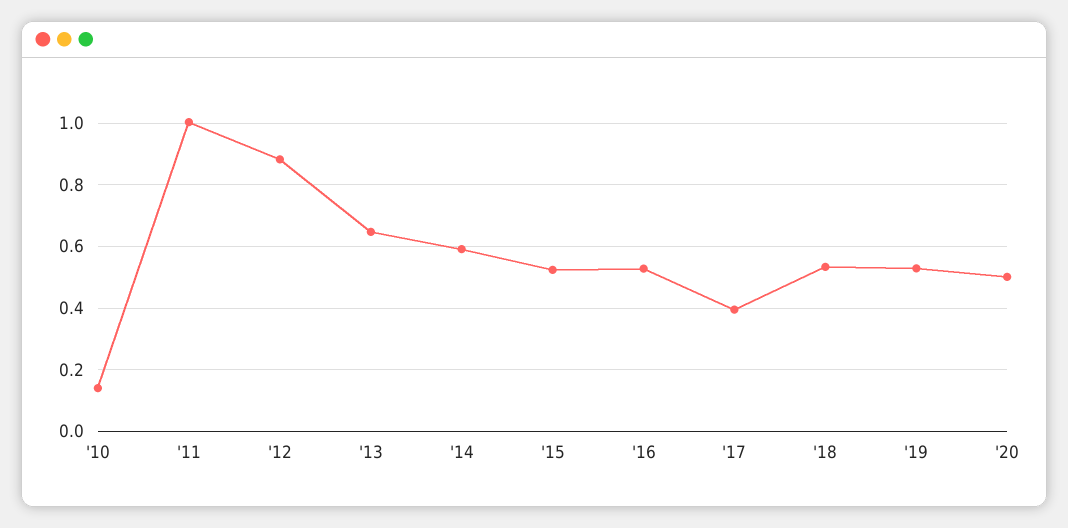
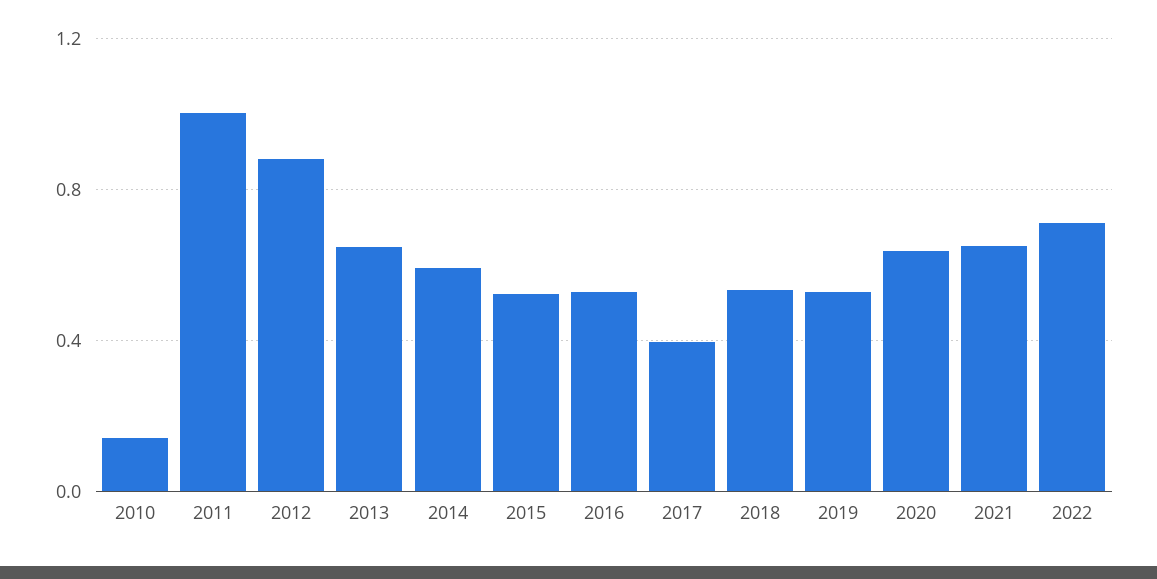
'20: 0.5 -> 0.65
2021: none -> 0.65
2022: none -> 0.7

